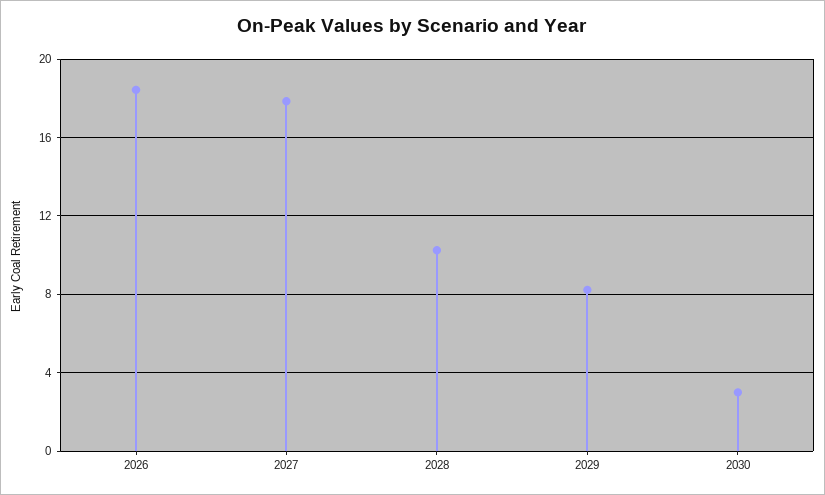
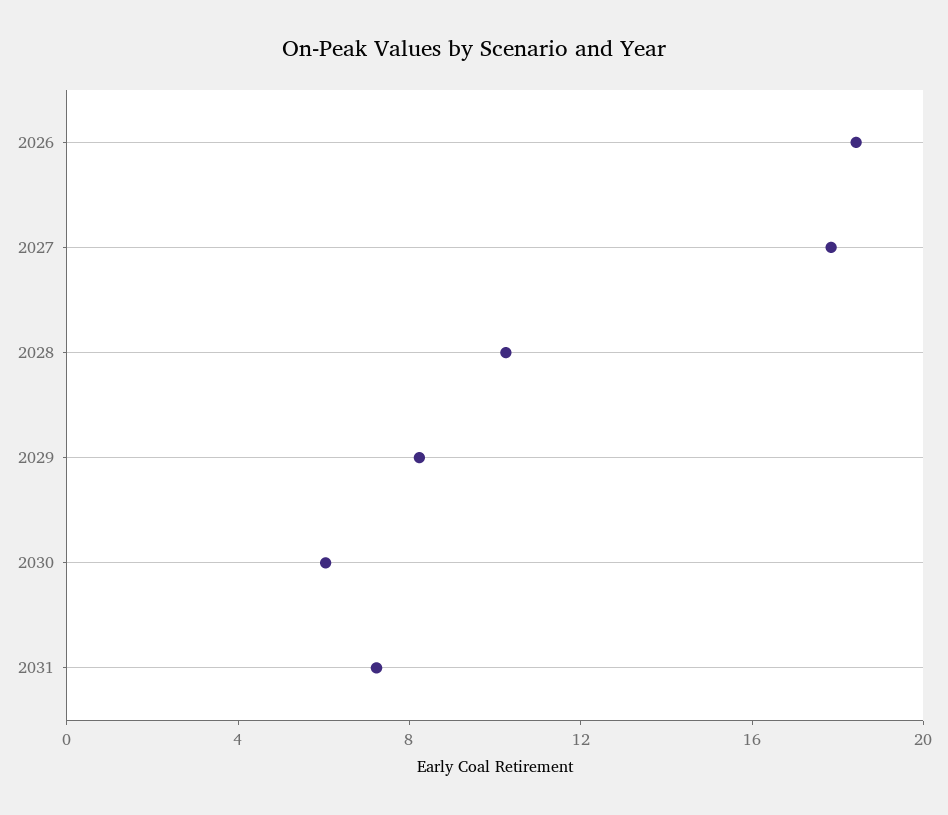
2030: 3 -> 6
2031: none -> 7

